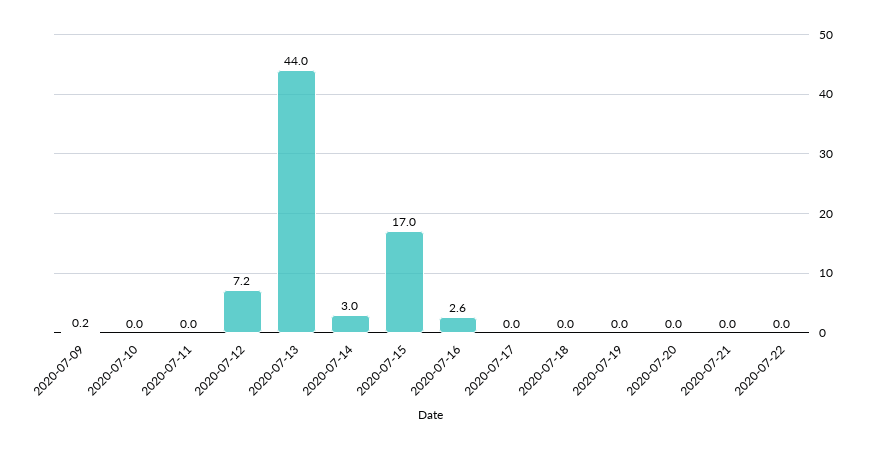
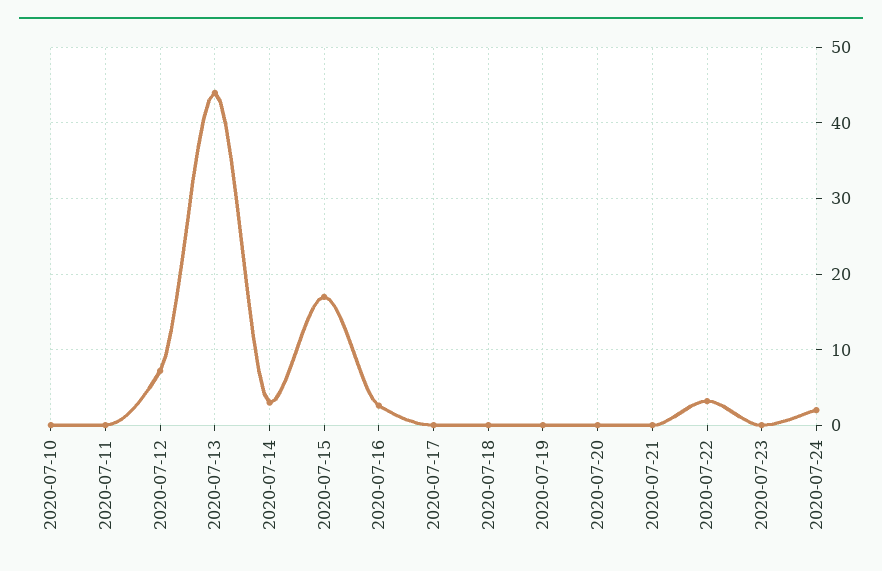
2020-07-09: 0.2 -> none
2020-07-22: 0 -> 3
2020-07-23: none -> 0
2020-07-24: none -> 2

